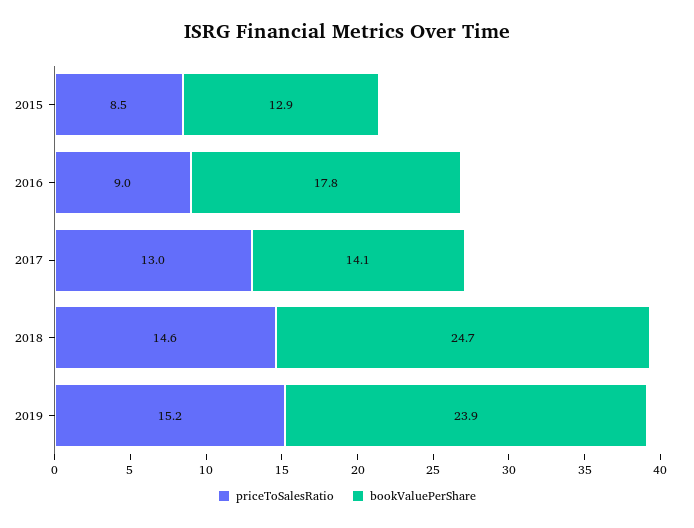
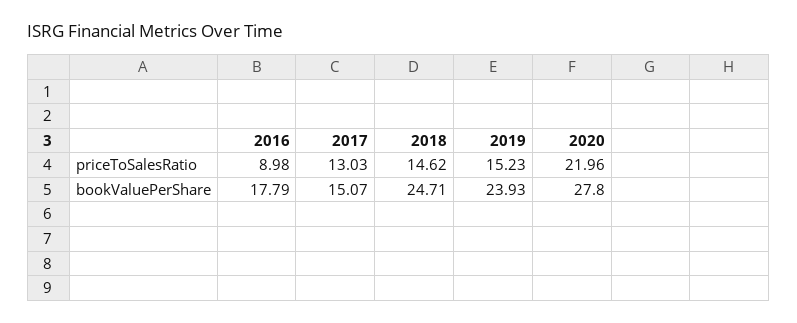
priceToSalesRatio, 2015: 8.5 -> none
bookValuePerShare, 2015: 12.9 -> none
bookValuePerShare, 2017: 14.1 -> 15.07
priceToSalesRatio, 2020: none -> 21.96
bookValuePerShare, 2020: none -> 27.8

